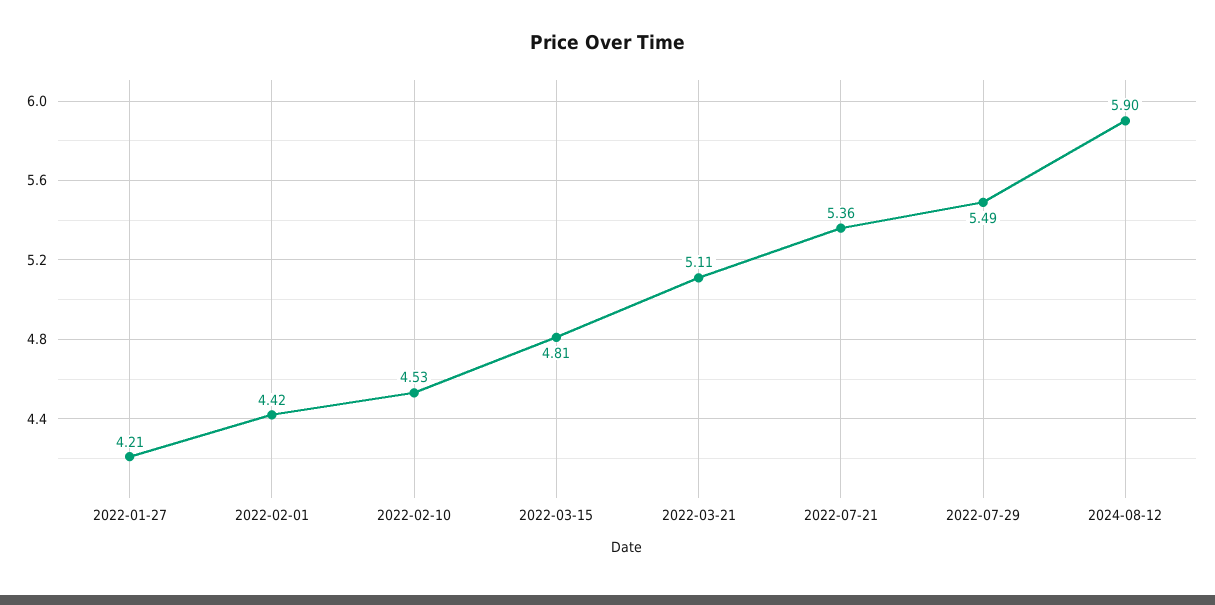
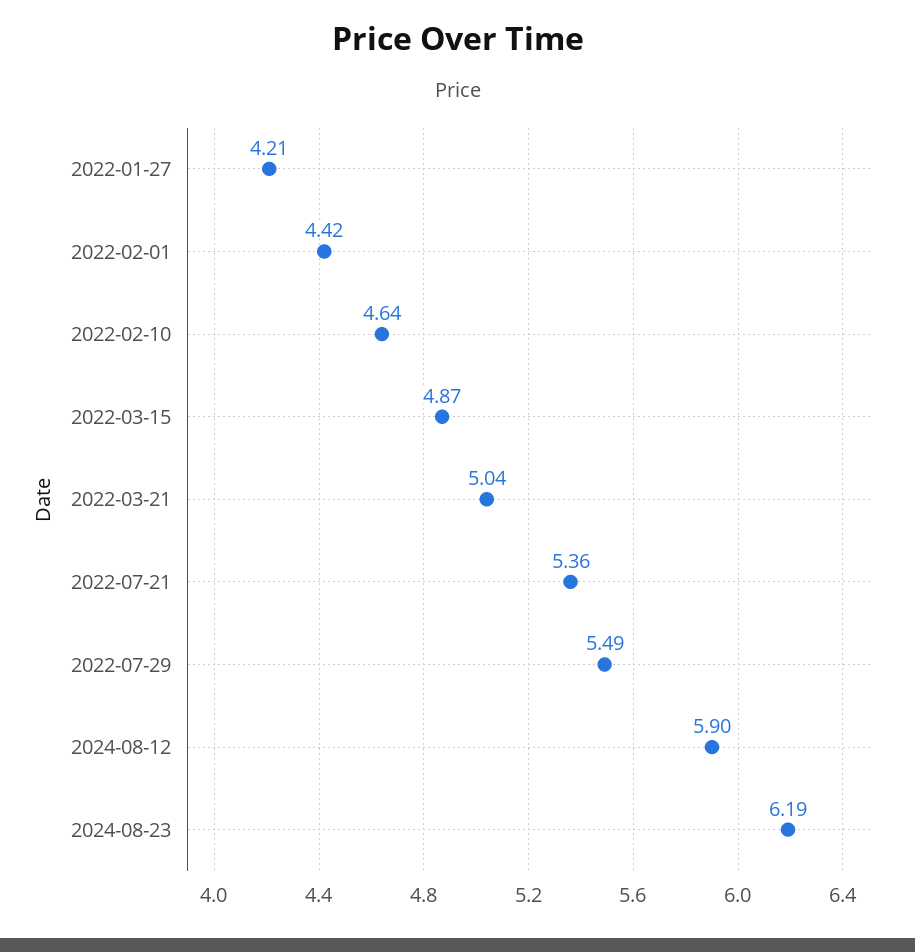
2022-02-10: 4.53 -> 4.64
2022-03-15: 4.81 -> 4.87
2022-03-21: 5.11 -> 5.04
2024-08-23: none -> 6.19

